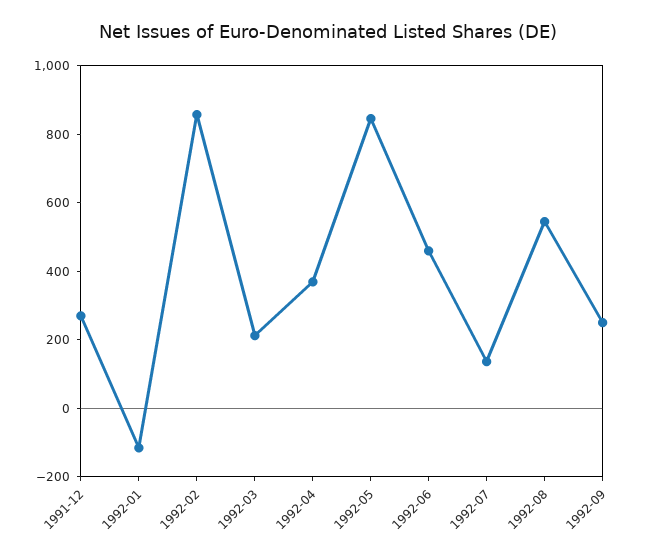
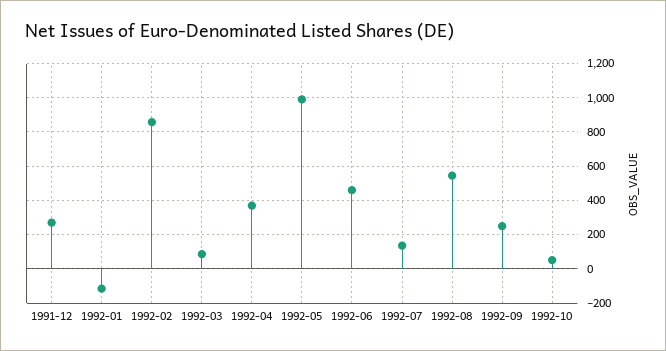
1992-03: 200 -> 100
1992-05: 850 -> 1000
1992-10: none -> 50

